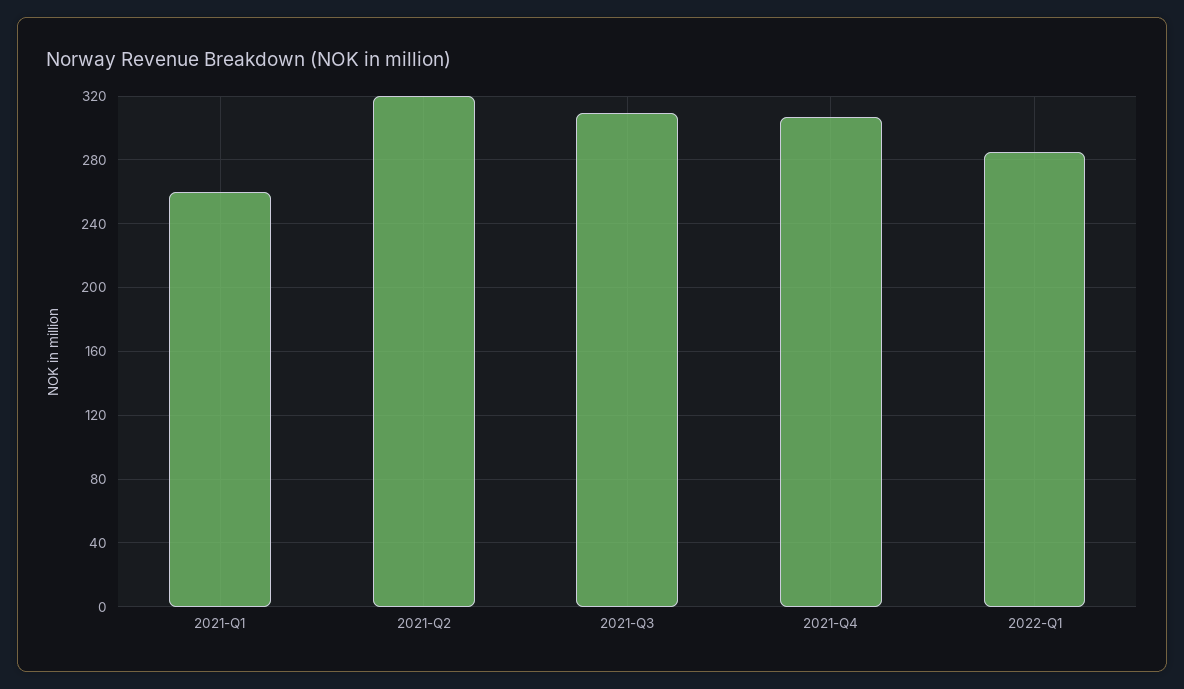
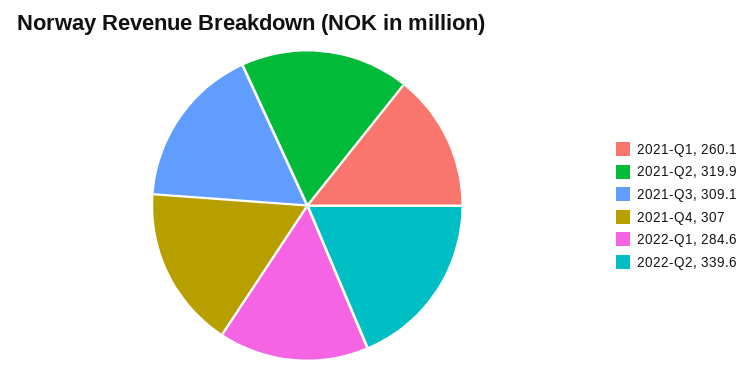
2022-Q2: none -> 339.6

